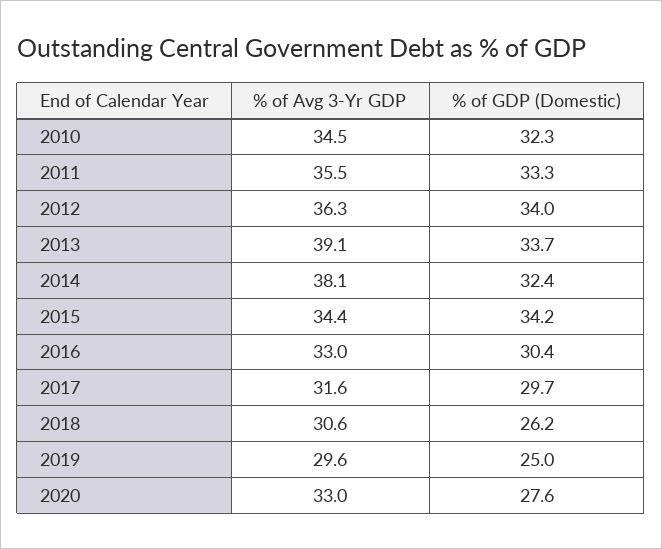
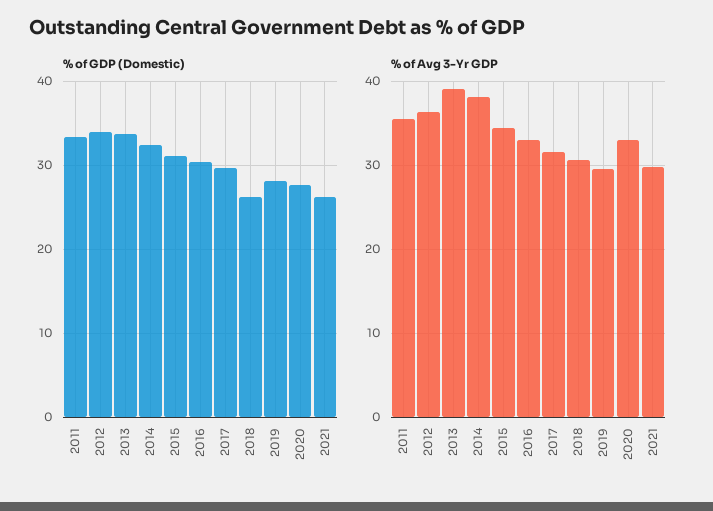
% of Avg 3-Yr GDP, 2010: 34.5 -> none
% of GDP (Domestic), 2010: 32.3 -> none
% of GDP (Domestic), 2015: 34.2 -> 31
% of GDP (Domestic), 2019: 25 -> 28
% of GDP (Domestic), 2021: none -> 26
% of Avg 3-Yr GDP, 2021: none -> 30

